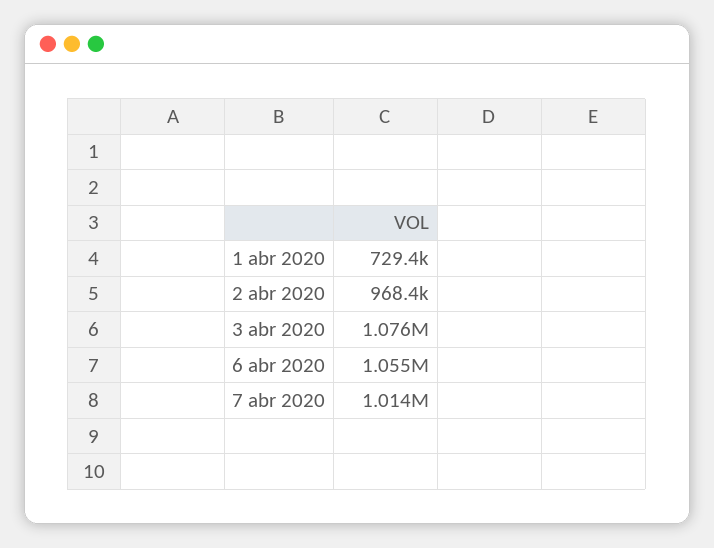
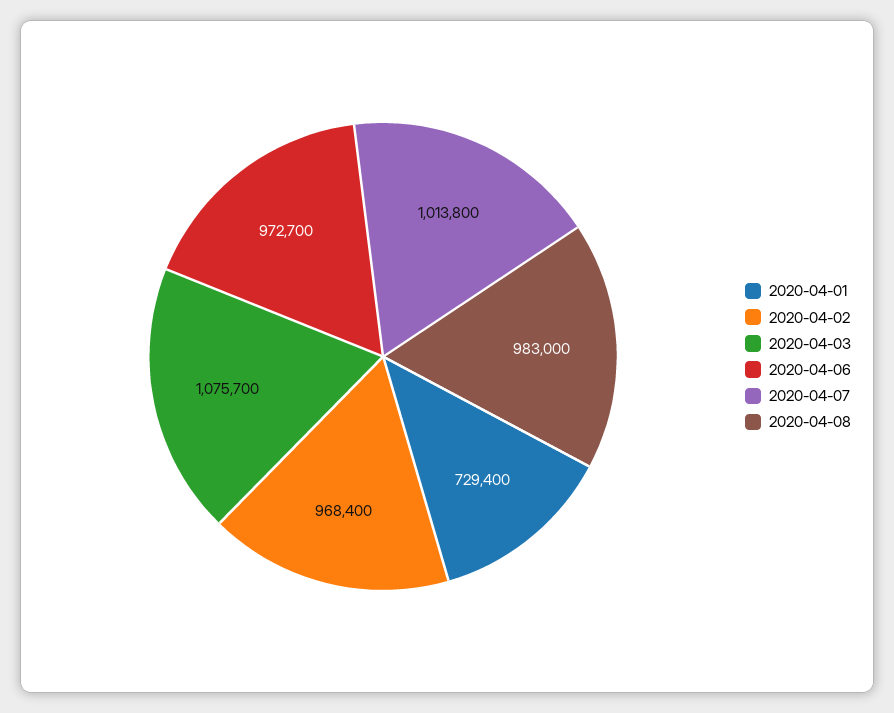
6 abr 2020: 1055000 -> 972700
2020-04-08: none -> 983000

